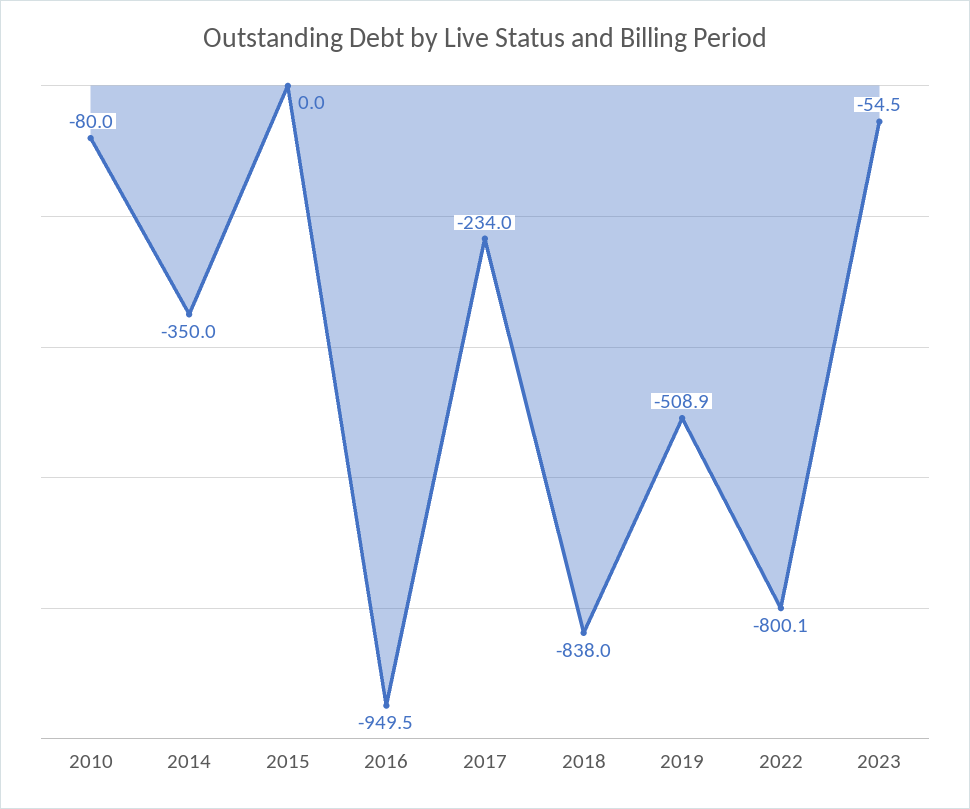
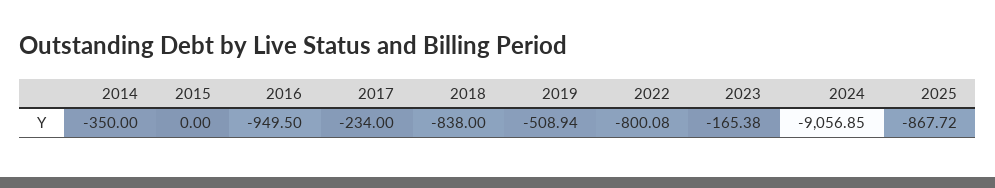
2010: -80 -> none
2023: -54.5 -> -165.38
2024: none -> -9056.85
2025: none -> -867.72

